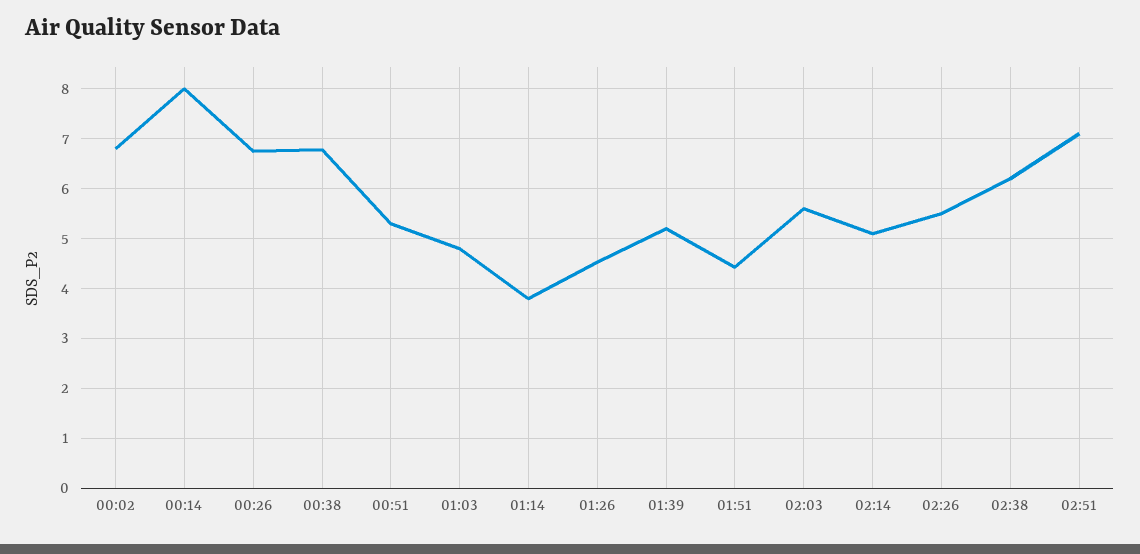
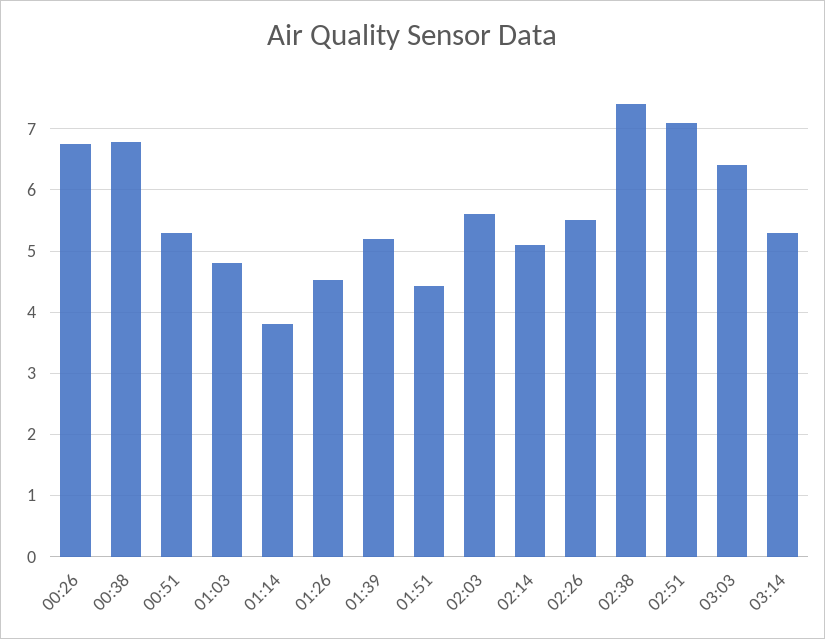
00:02: 6.8 -> none
00:14: 8 -> none
02:38: 6.2 -> 7.4
03:03: none -> 6.4
03:14: none -> 5.3

